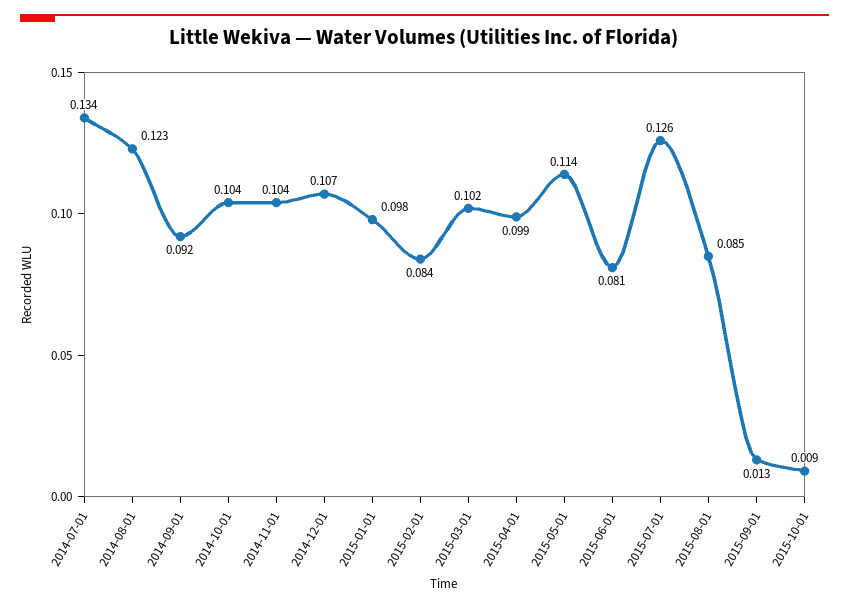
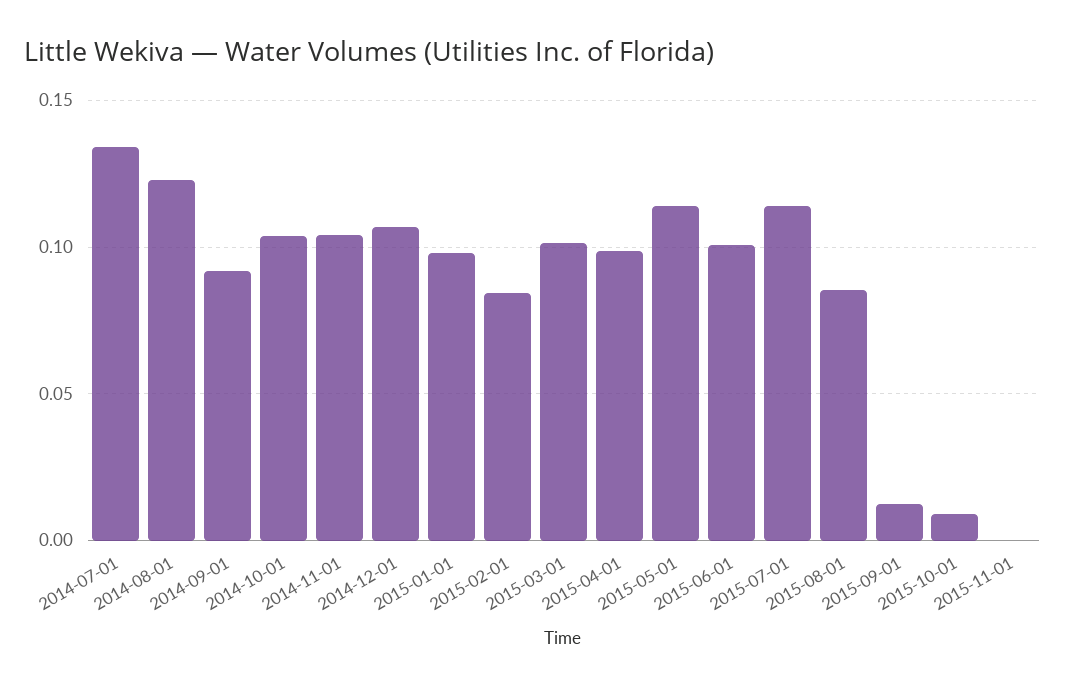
2015-06-01: 0.081 -> 0.1
2015-07-01: 0.126 -> 0.115
2015-11-01: none -> 0

